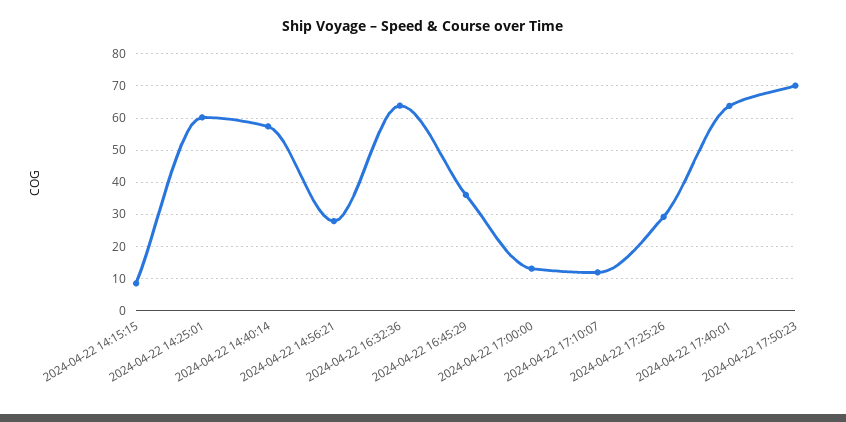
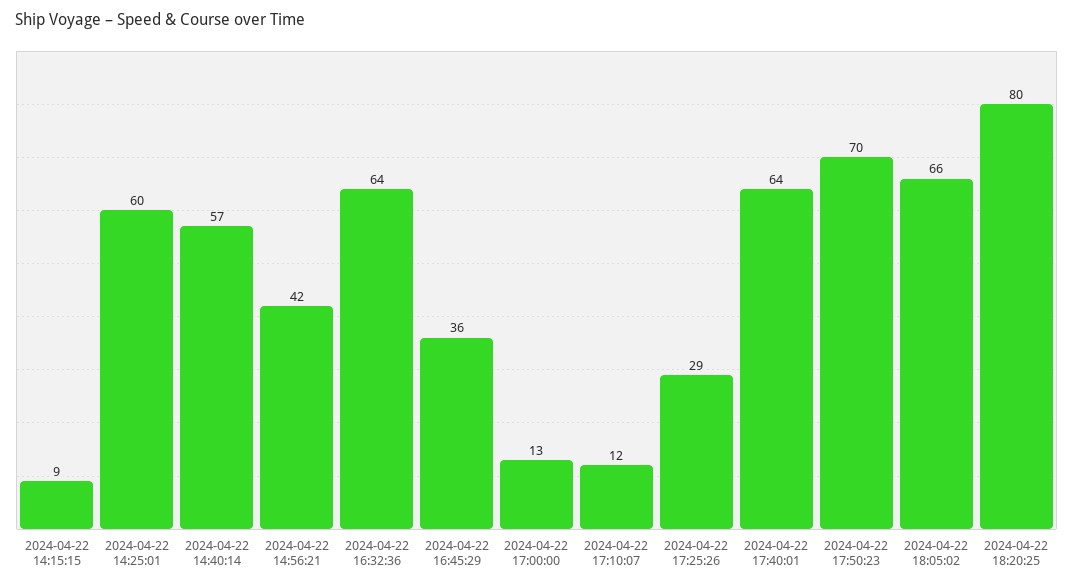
2024-04-22 14:56:21: 28 -> 42
2024-04-22 18:05:02: none -> 66
2024-04-22 18:20:25: none -> 80

